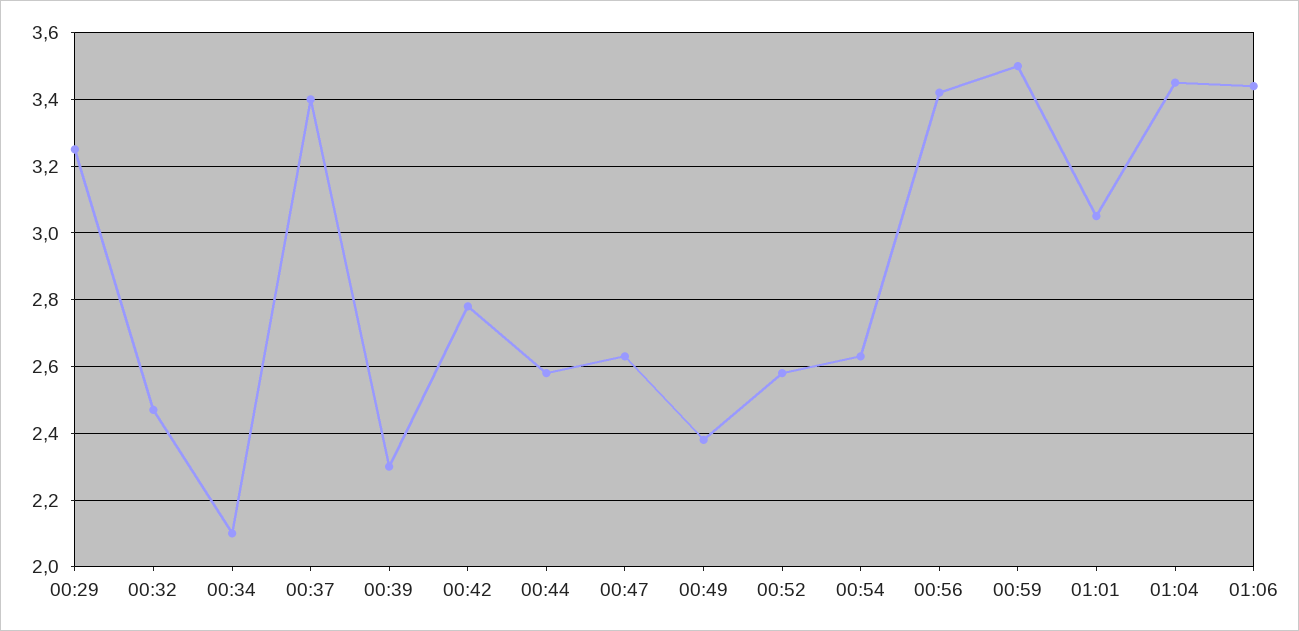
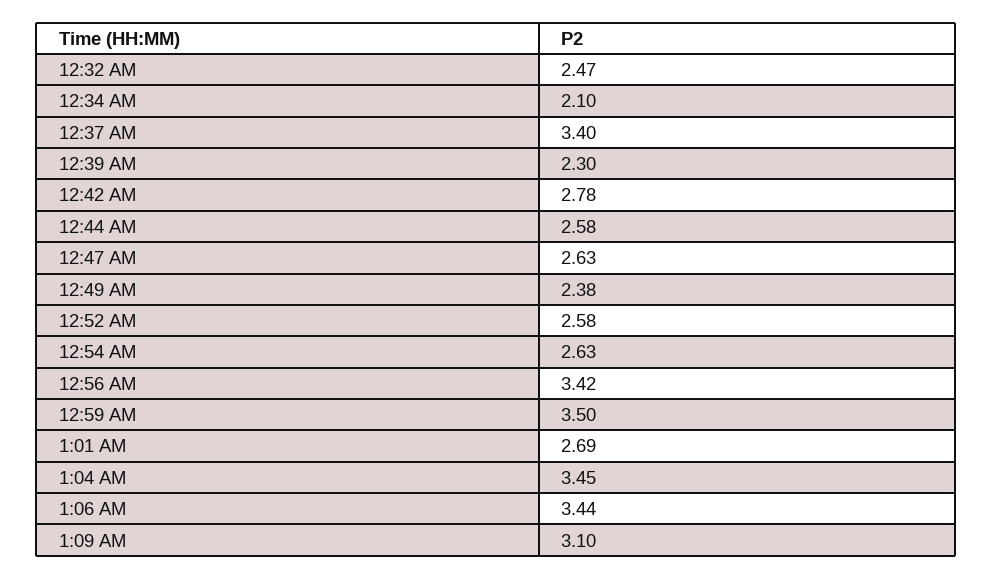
00:29: 3.25 -> none
01:01: 3.05 -> 2.69
1:09 AM: none -> 3.1

